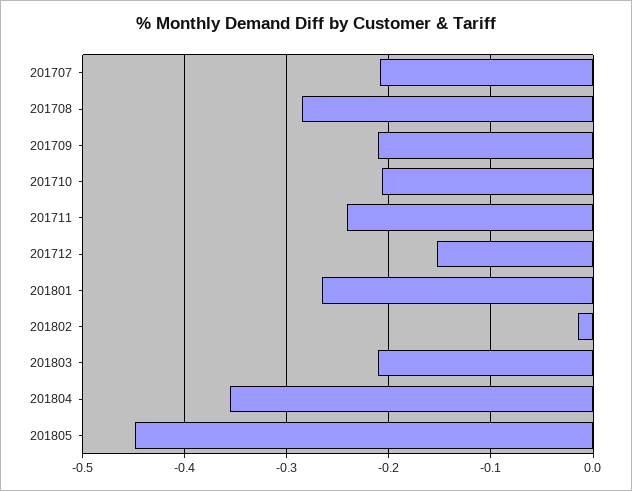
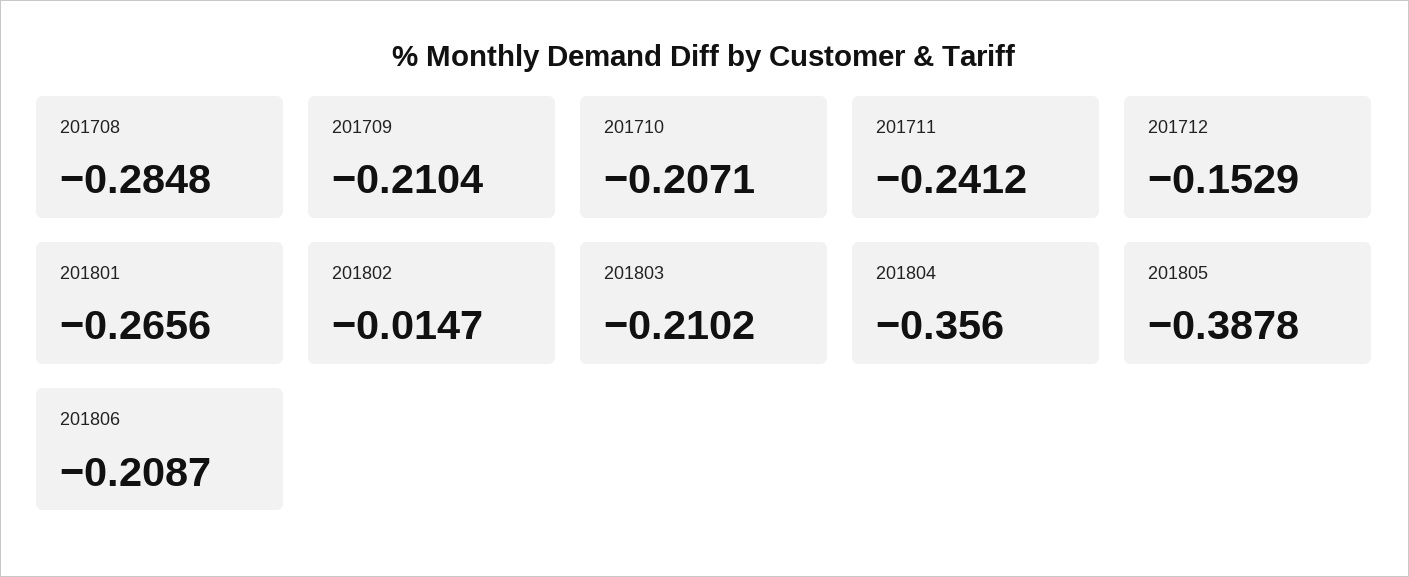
201707: -0.21 -> none
201805: -0.45 -> -0.3878
201806: none -> -0.2087

